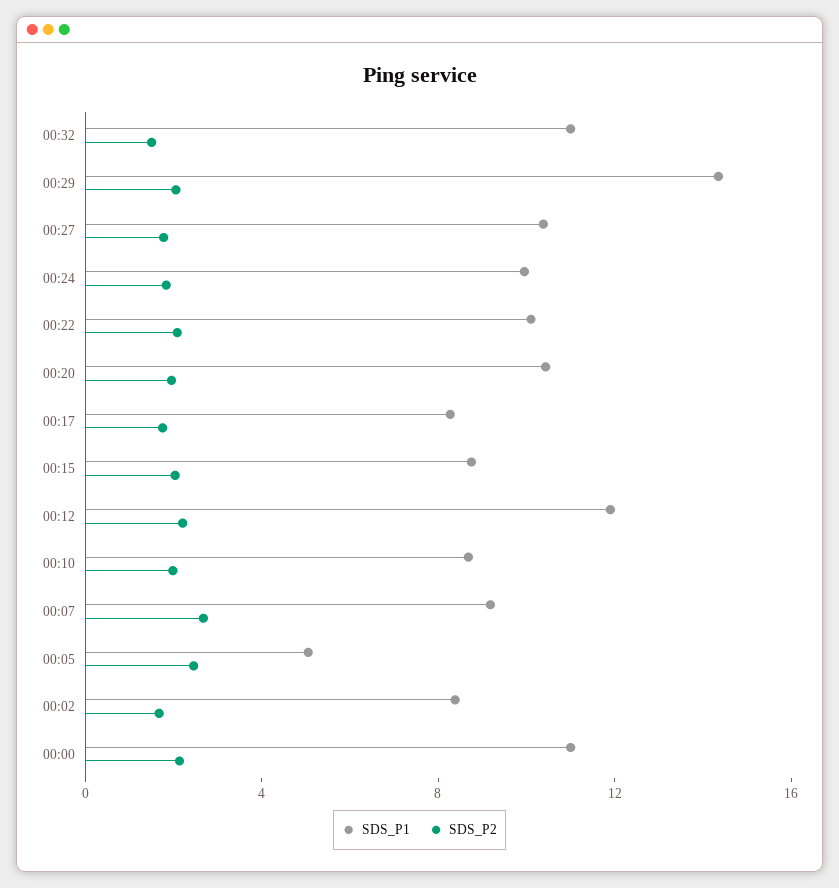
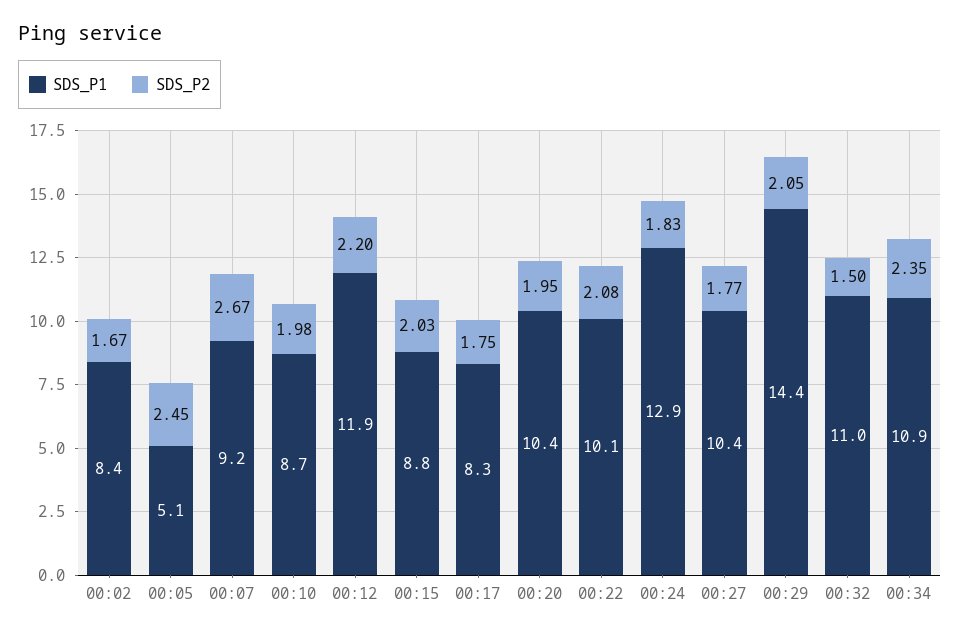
SDS_P1, 00:24: 10 -> 12.9
SDS_P1, 00:00: 11 -> none
SDS_P2, 00:00: 2 -> none
SDS_P1, 00:34: none -> 10.9
SDS_P2, 00:34: none -> 2.35

